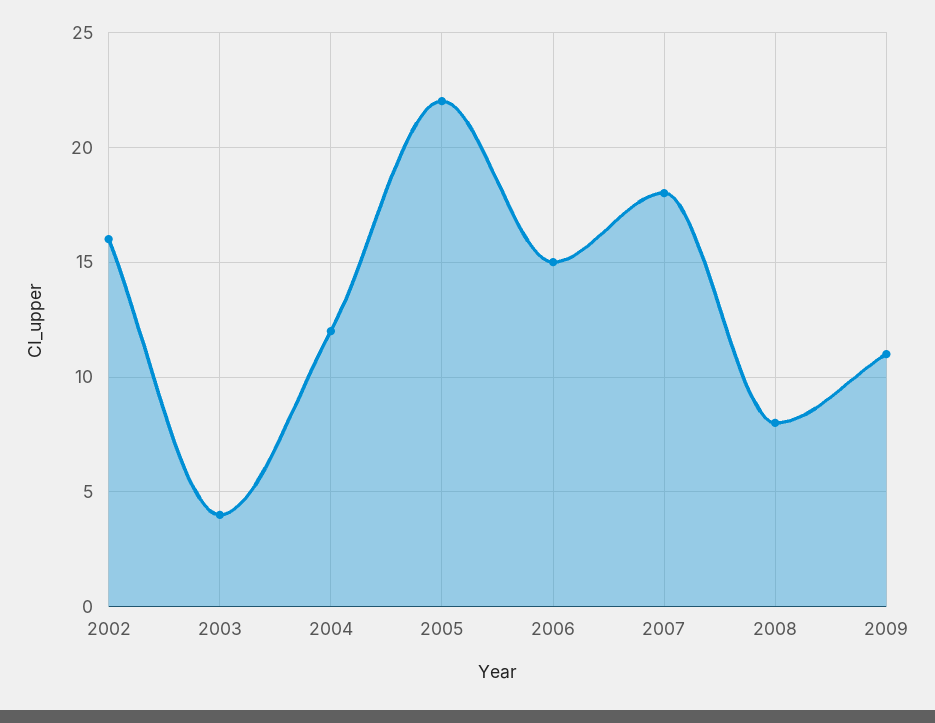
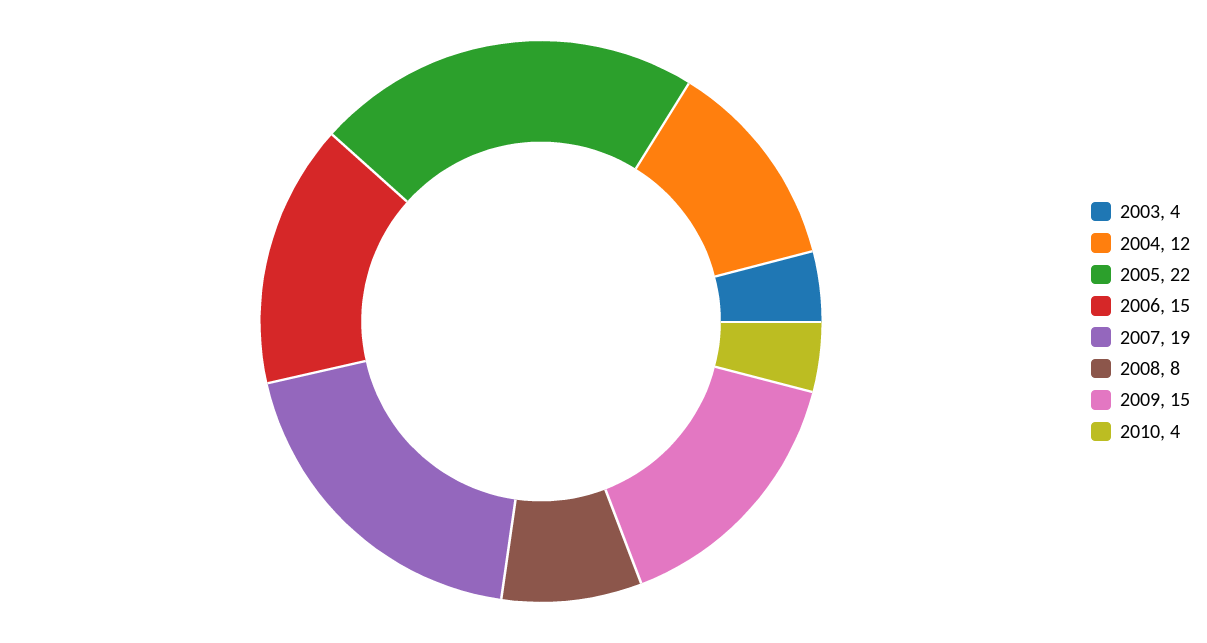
2002: 16 -> none
2007: 18 -> 19
2009: 11 -> 15
2010: none -> 4

